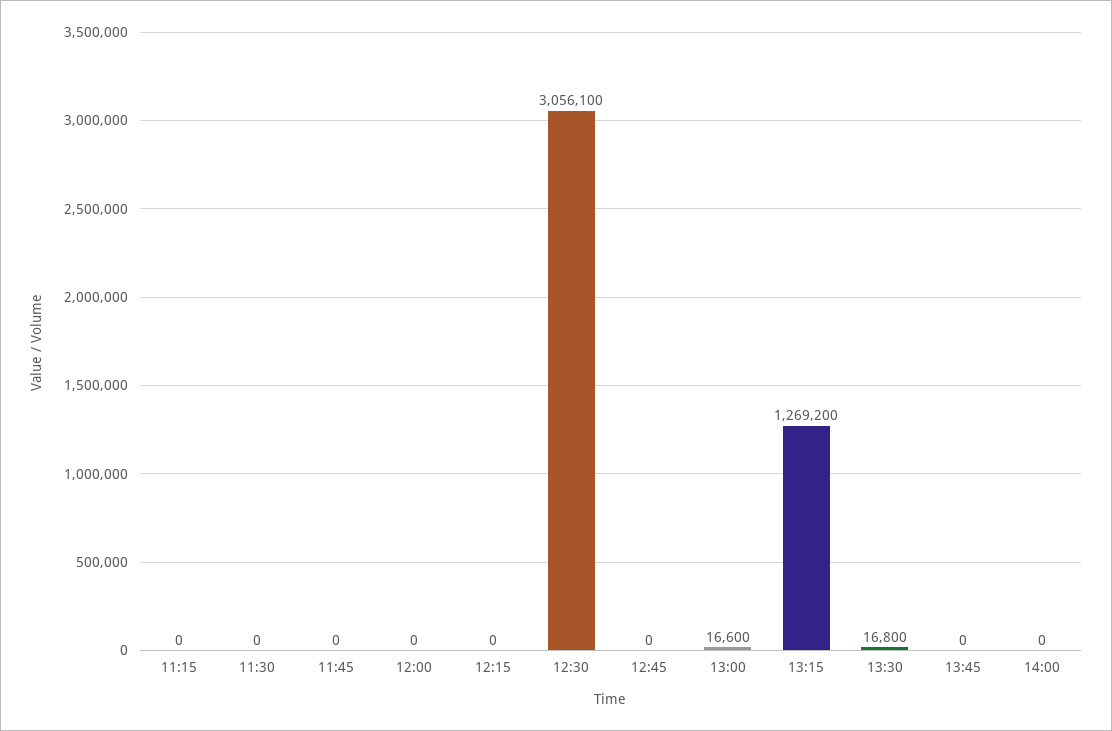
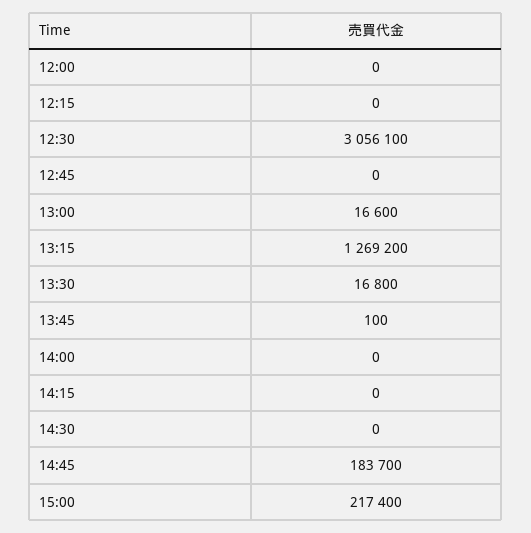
11:15: 0 -> none
11:30: 0 -> none
11:45: 0 -> none
13:45: 0 -> 100
14:15: none -> 0
14:30: none -> 0
14:45: none -> 183700
15:00: none -> 217400

